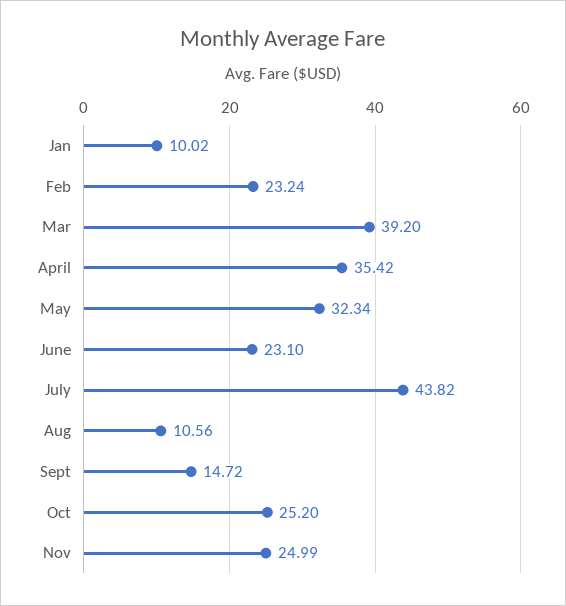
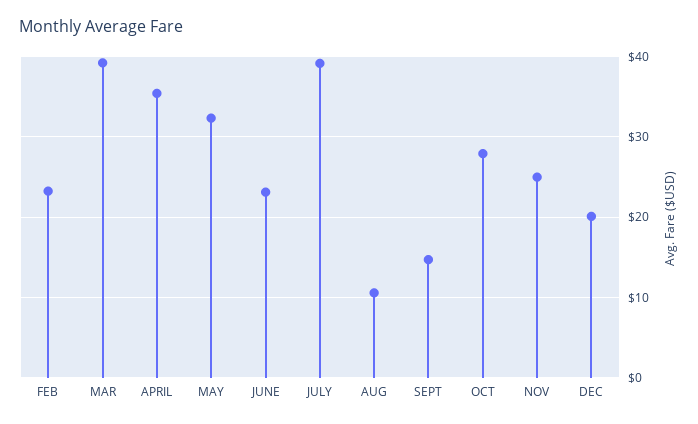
Jan: 10.02 -> none
July: 43.82 -> 39
Oct: 25.2 -> 28
DEC: none -> 20

